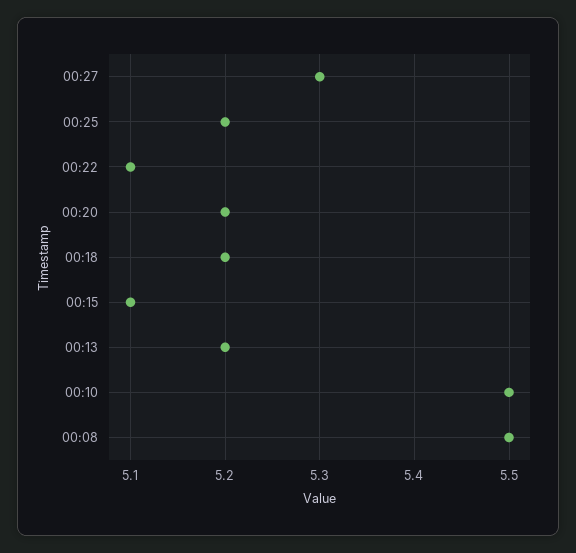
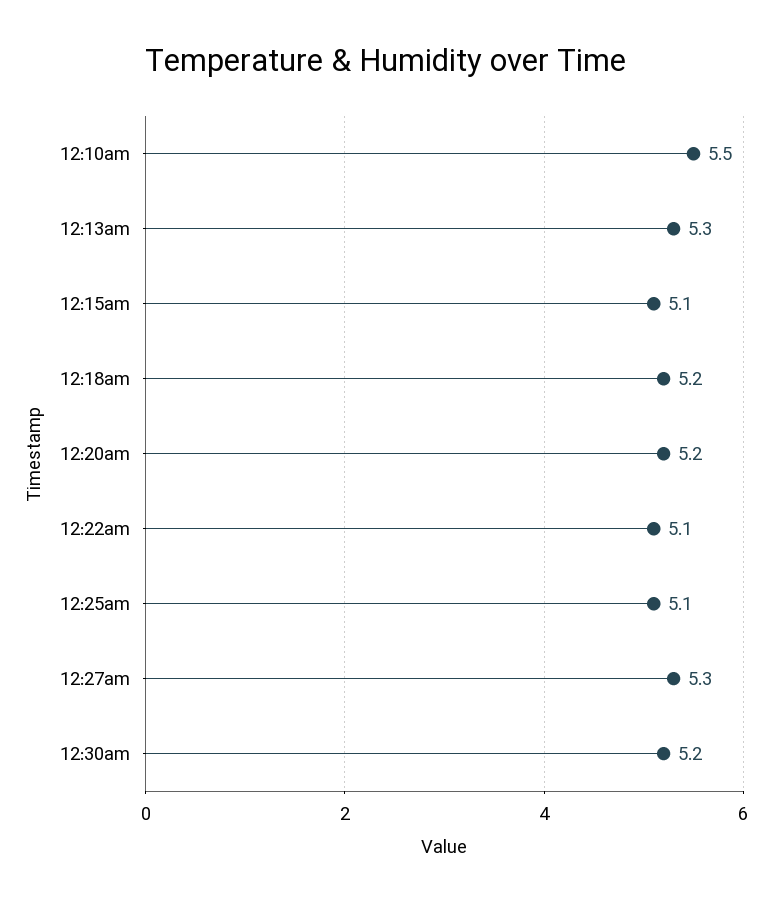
00:25: 5.2 -> 5.1
00:13: 5.2 -> 5.3
00:08: 5.5 -> none
12:30am: none -> 5.2

